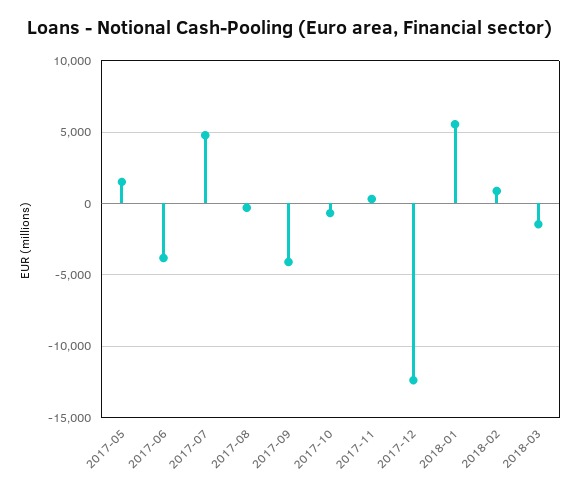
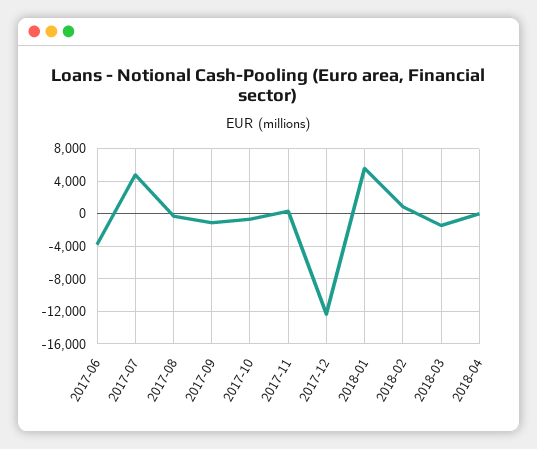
2017-05: 1500 -> none
2017-09: -4000 -> -1000
2018-04: none -> 0

